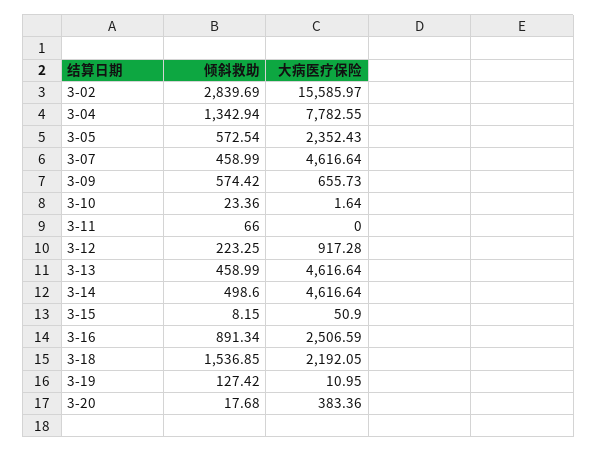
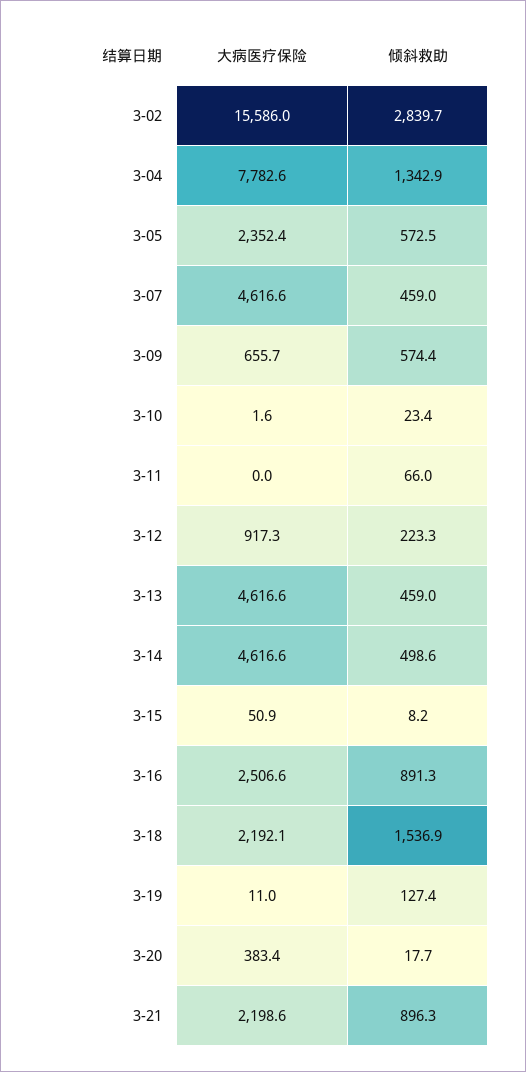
大病医疗保险, 3-21: none -> 2198.6
倾斜救助, 3-21: none -> 896.3

